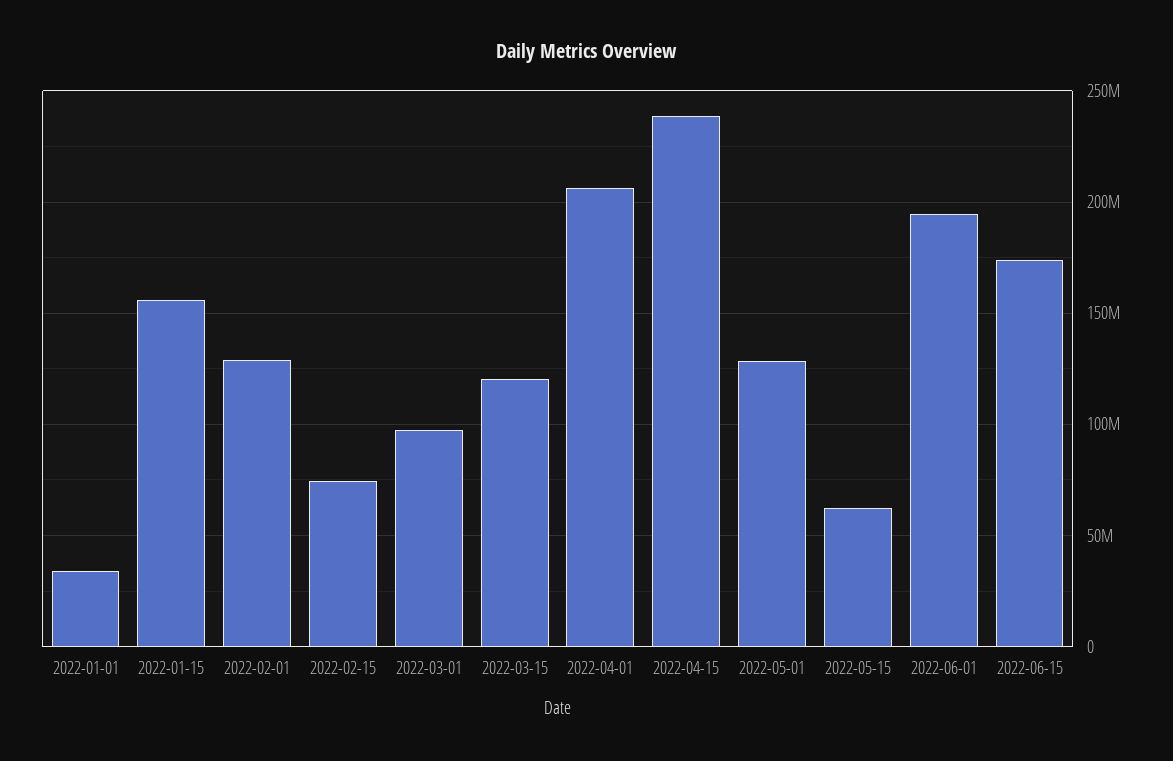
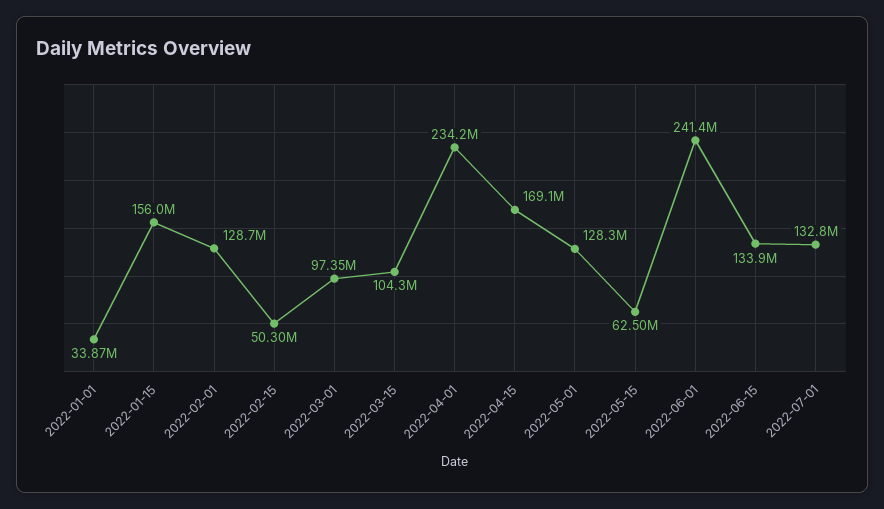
2022-02-15: 75000000 -> 50300000
2022-03-15: 120000000 -> 104300000
2022-04-01: 205000000 -> 234200000
2022-04-15: 240000000 -> 169100000
2022-06-01: 195000000 -> 241400000
2022-06-15: 175000000 -> 133900000
2022-07-01: none -> 132800000

